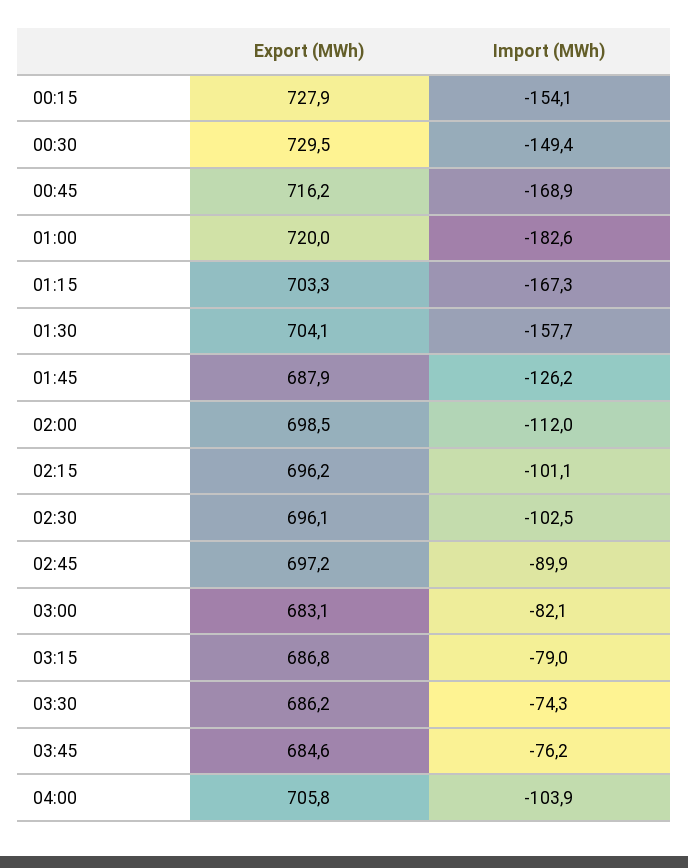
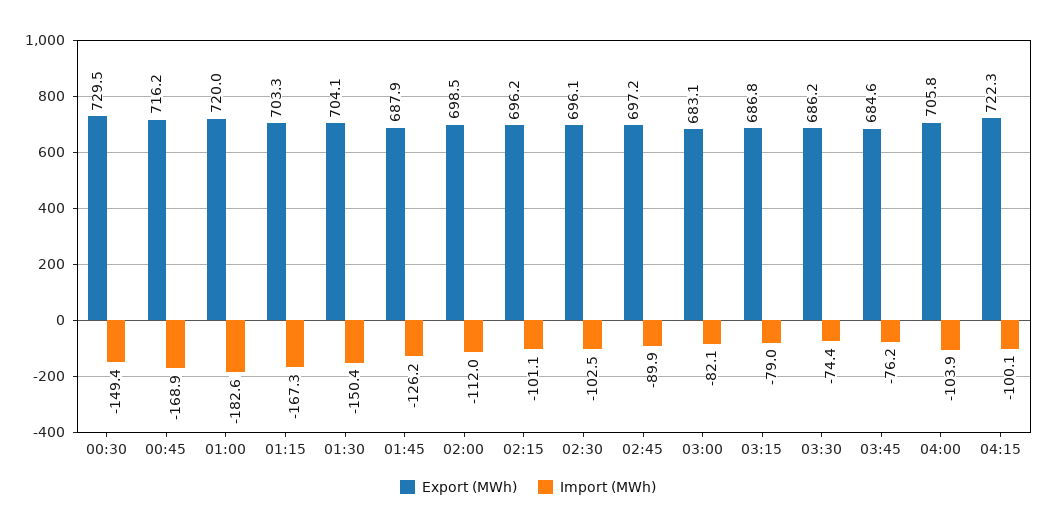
Export (MWh), 00:15: 727.9 -> none
Import (MWh), 00:15: -154.1 -> none
Import (MWh), 01:30: -157.7 -> -150.4
Import (MWh), 03:30: -74.3 -> -74.4
Export (MWh), 04:15: none -> 722.3
Import (MWh), 04:15: none -> -100.1

